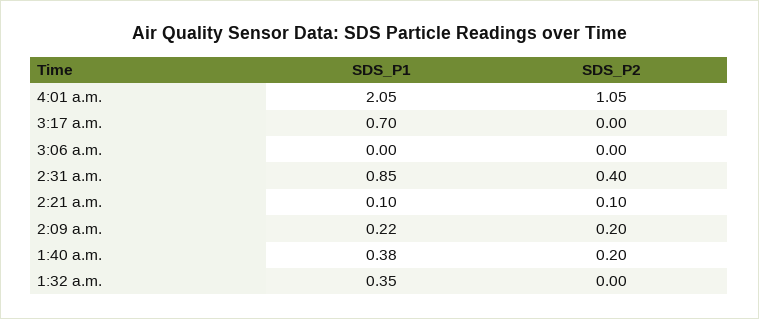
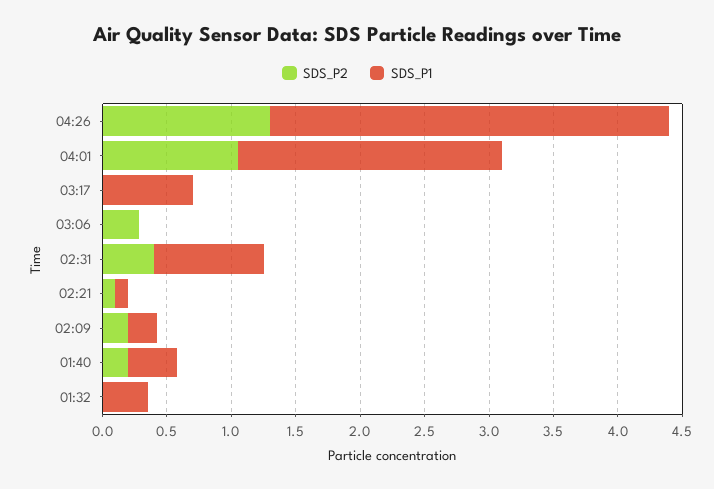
SDS_P2, 3:06 a.m.: 0 -> 0.3
SDS_P2, 04:26: none -> 1.3
SDS_P1, 04:26: none -> 3.1

